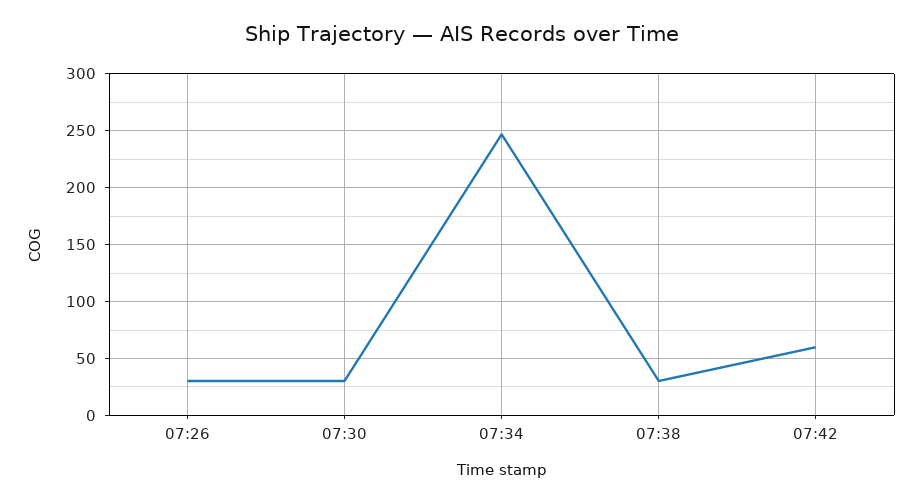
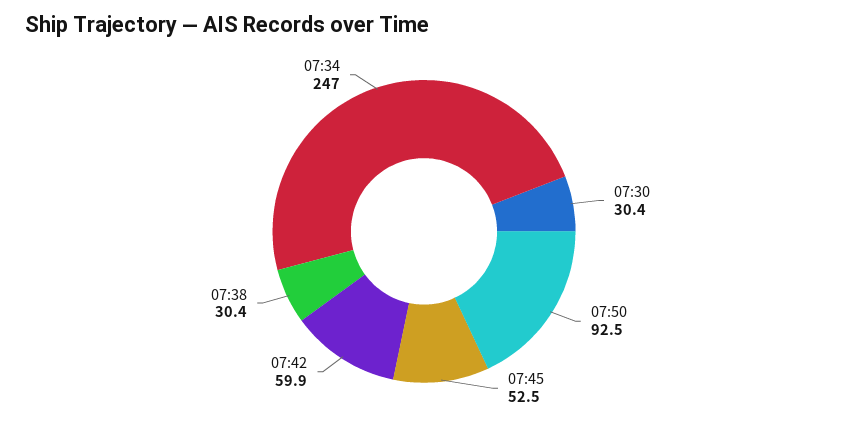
07:26: 30 -> none
07:50: none -> 92.5
07:45: none -> 52.5

